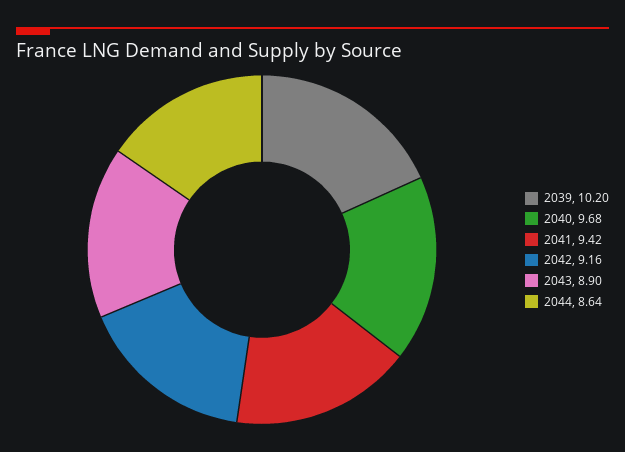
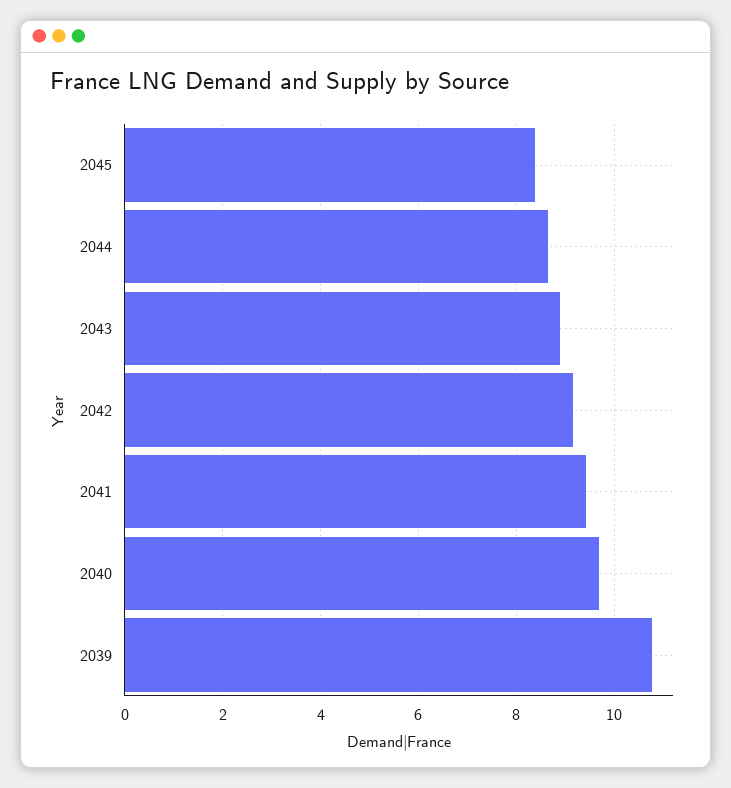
2039: 10.2 -> 10.8
2045: none -> 8.4

